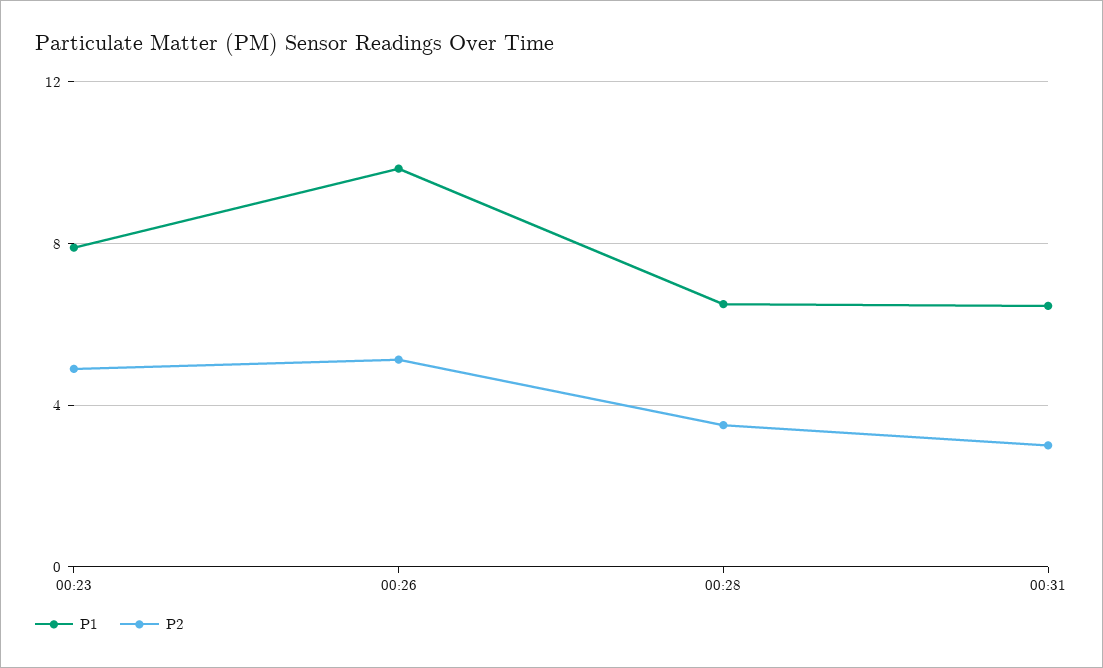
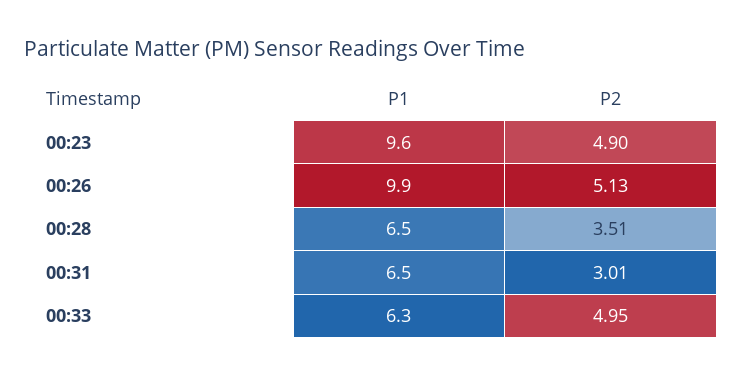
P1, 00:23: 8 -> 9.6
P1, 00:33: none -> 6.3
P2, 00:33: none -> 4.95

